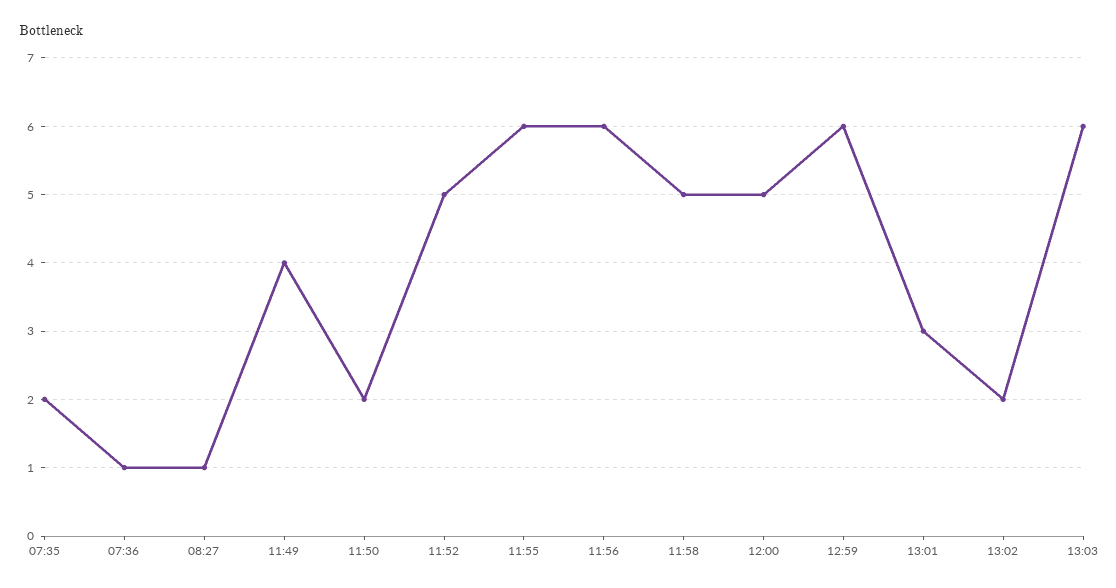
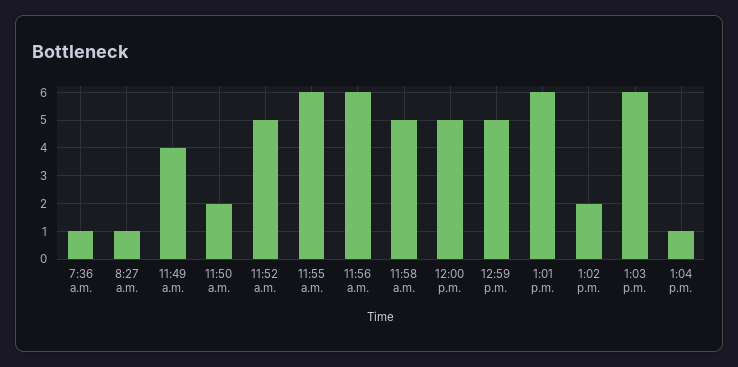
07:35: 2 -> none
12:59: 6 -> 5
13:01: 3 -> 6
1:04 p.m.: none -> 1

